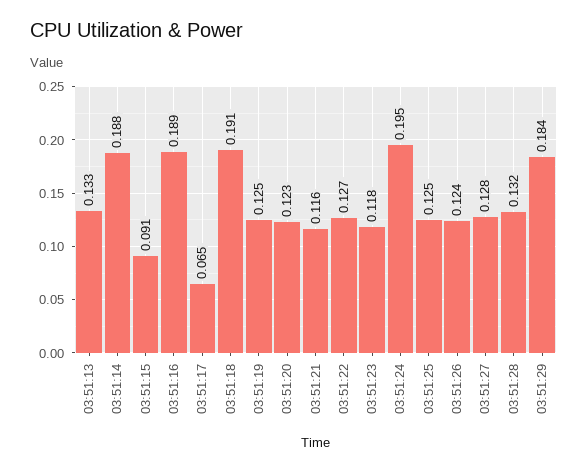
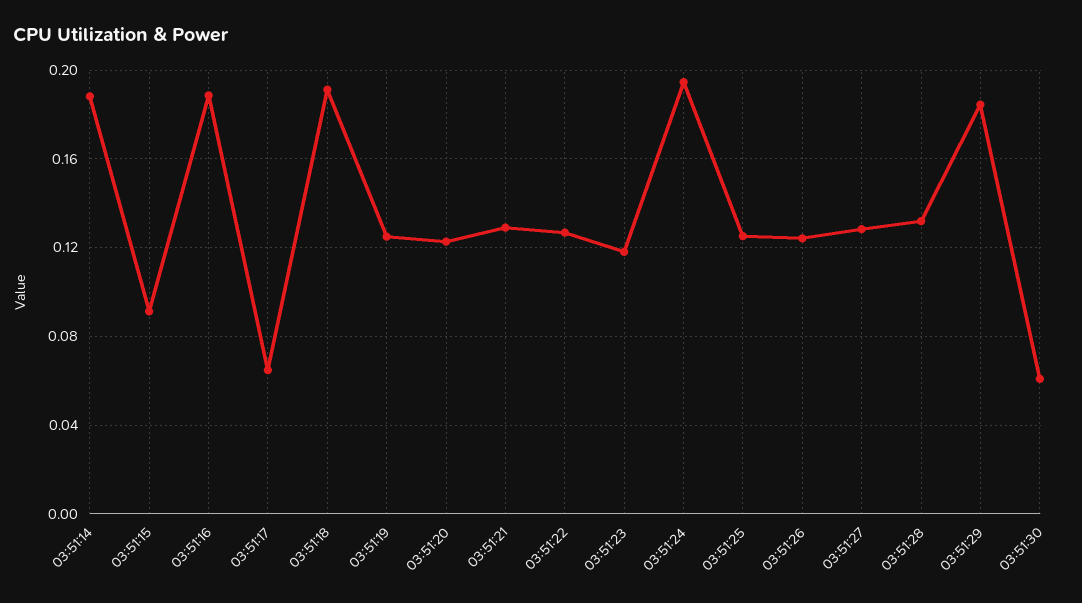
03:51:13: 0.133 -> none
03:51:21: 0.116 -> 0.13
03:51:30: none -> 0.06

